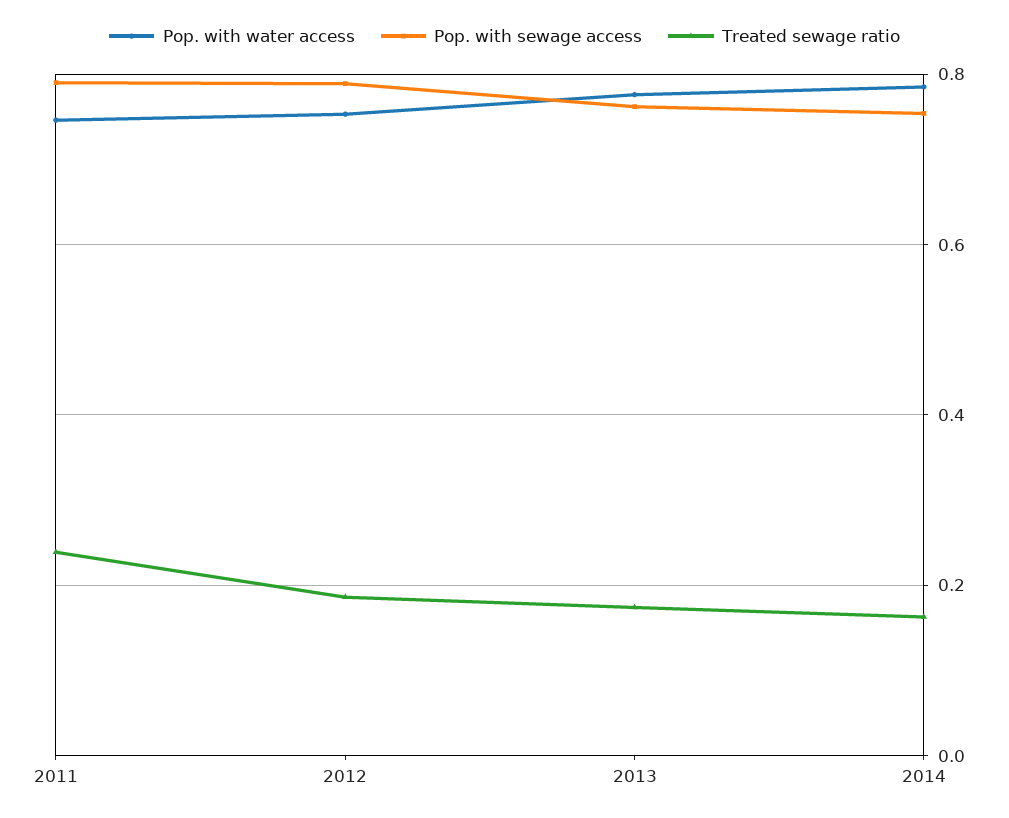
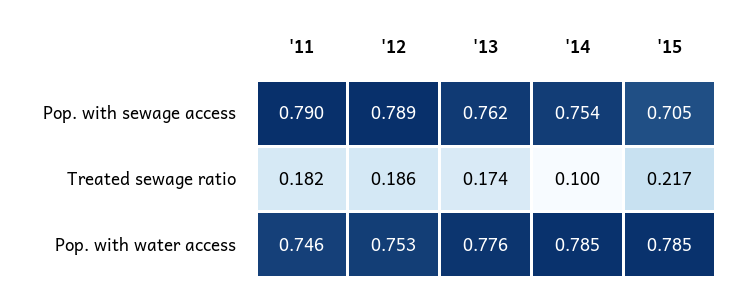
Treated sewage ratio, 2011: 0.24 -> 0.182
Treated sewage ratio, 2014: 0.16 -> 0.1
Pop. with sewage access, '15: none -> 0.705
Treated sewage ratio, '15: none -> 0.217
Pop. with water access, '15: none -> 0.785

